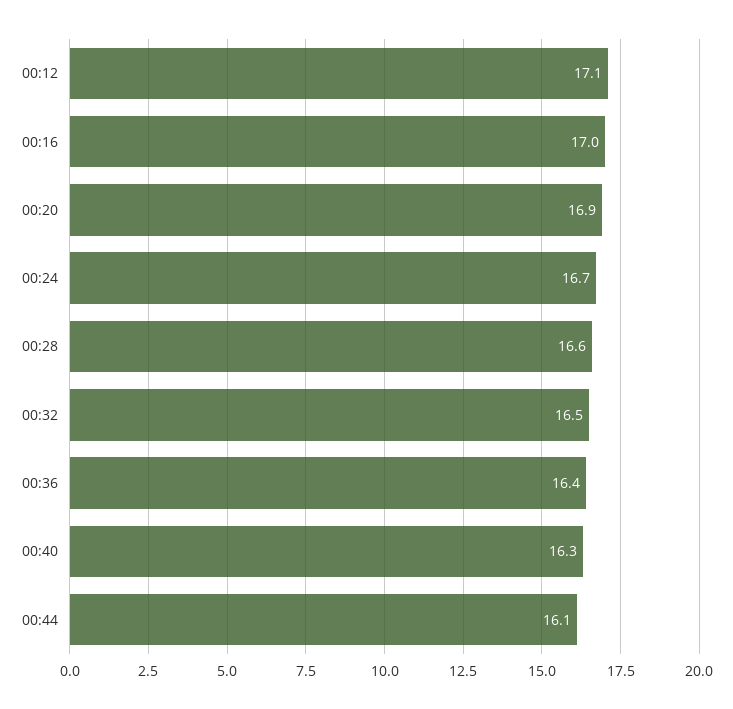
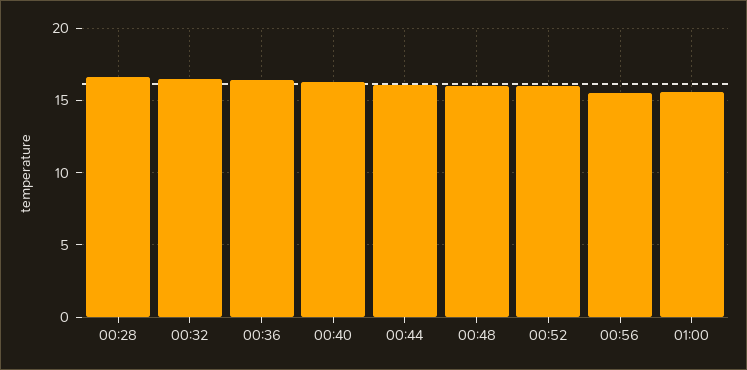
00:12: 17.1 -> none
00:16: 17 -> none
00:20: 16.9 -> none
00:24: 16.7 -> none
00:48: none -> 16
00:52: none -> 16
00:56: none -> 15.5
01:00: none -> 15.5

